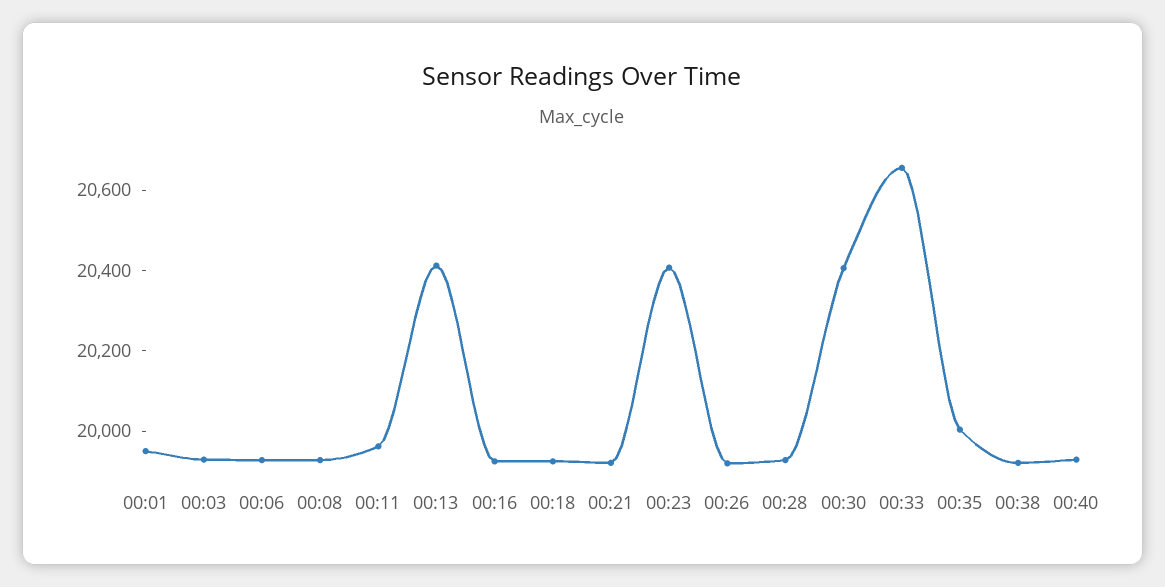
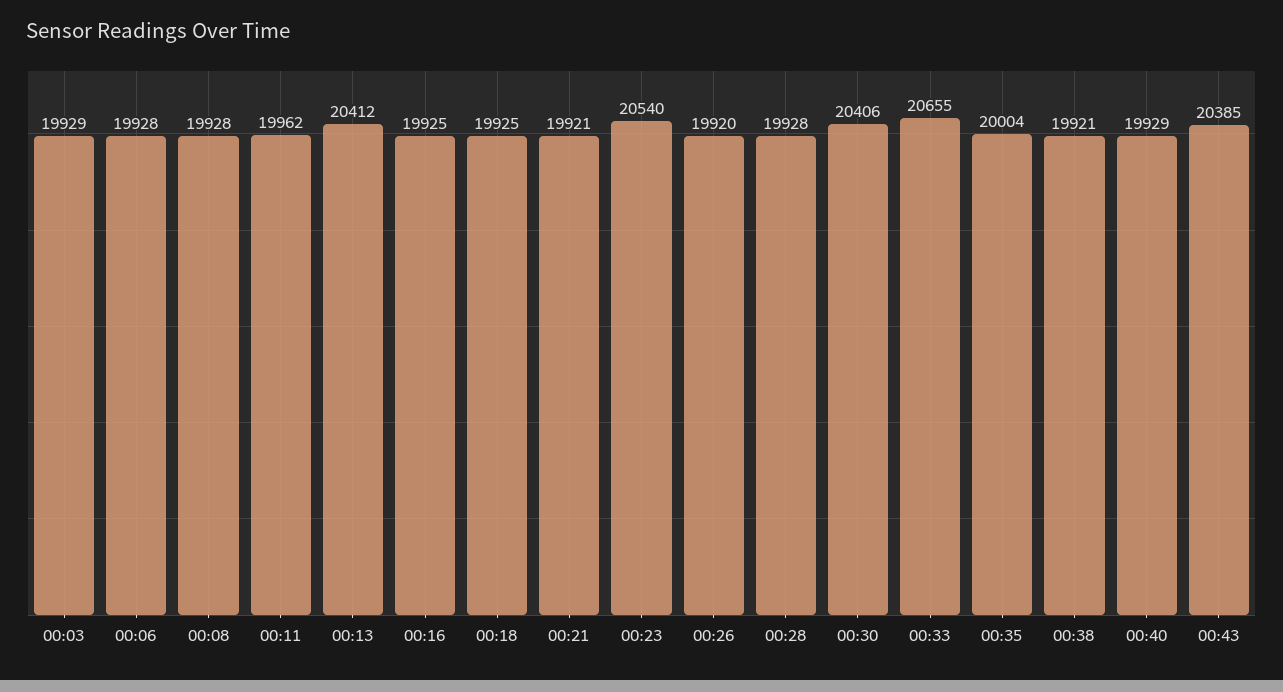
00:01: 19950 -> none
00:23: 20400 -> 20540
00:43: none -> 20385

